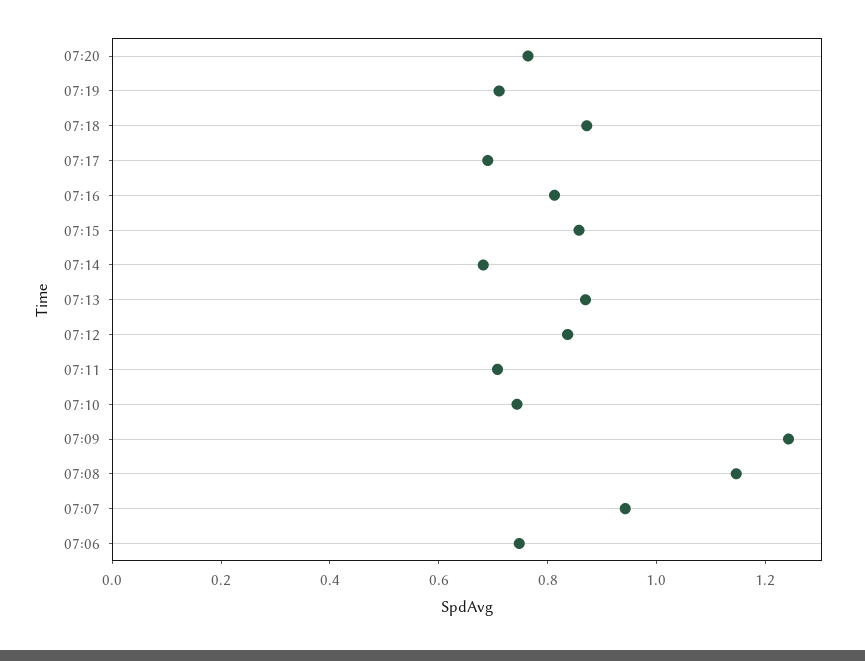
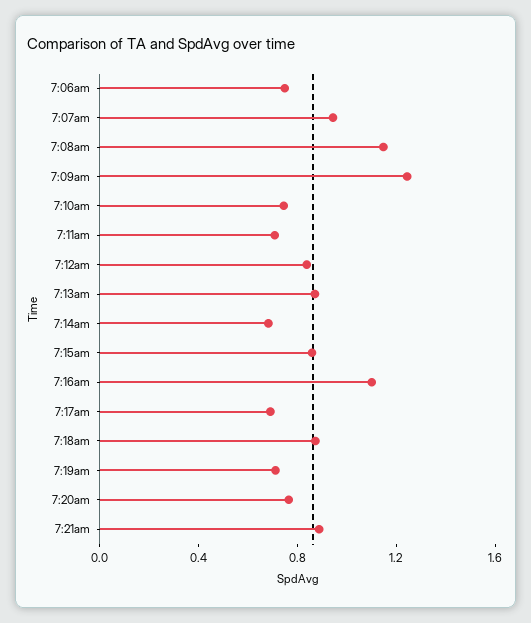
07:16: 0.8 -> 1.1
7:21am: none -> 0.9

